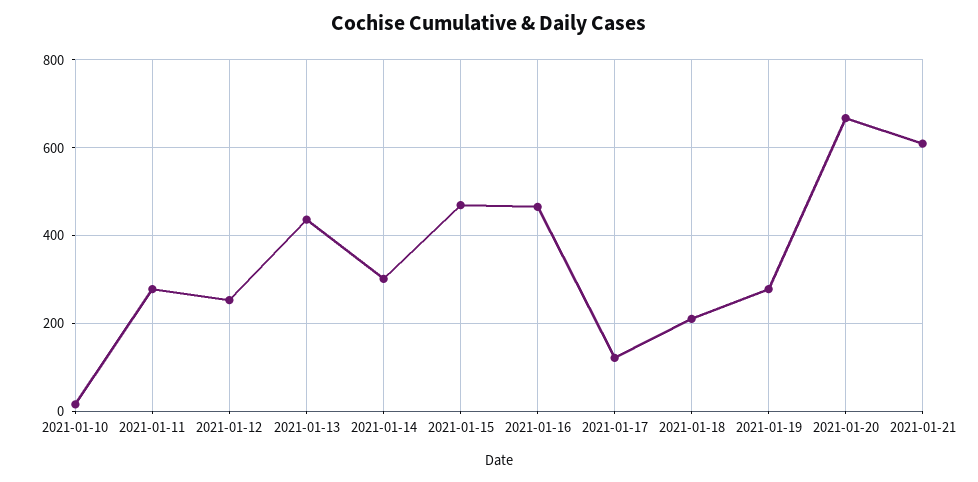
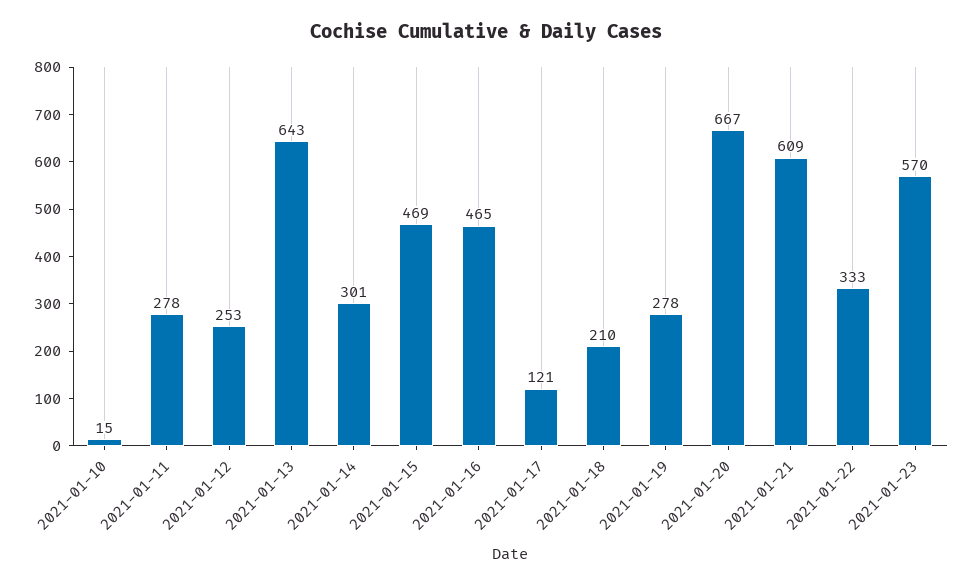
2021-01-13: 440 -> 643
2021-01-22: none -> 333
2021-01-23: none -> 570

